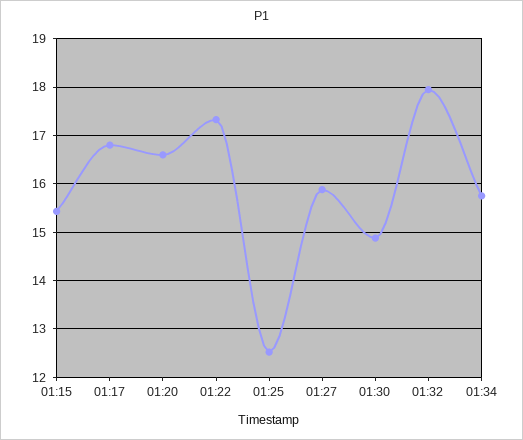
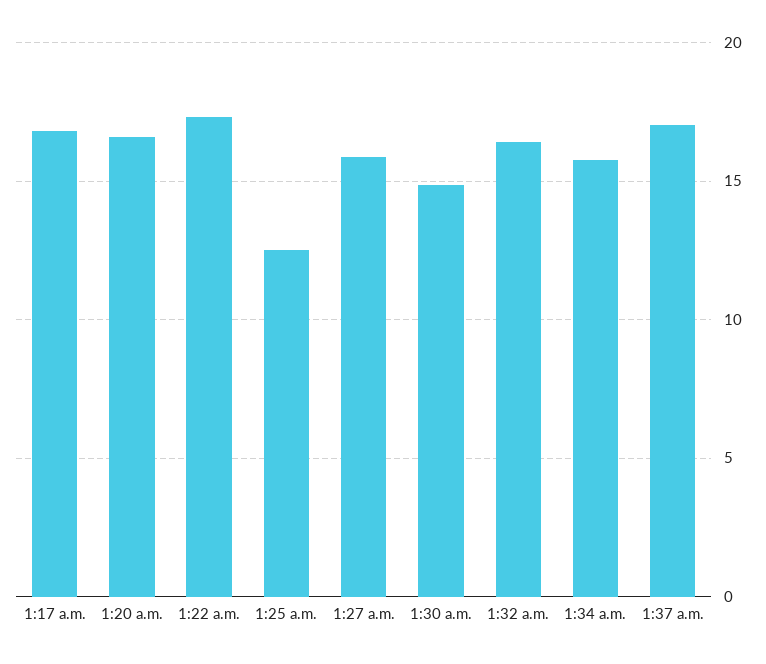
01:15: 15.4 -> none
01:32: 18 -> 16.5
1:37 a.m.: none -> 17

